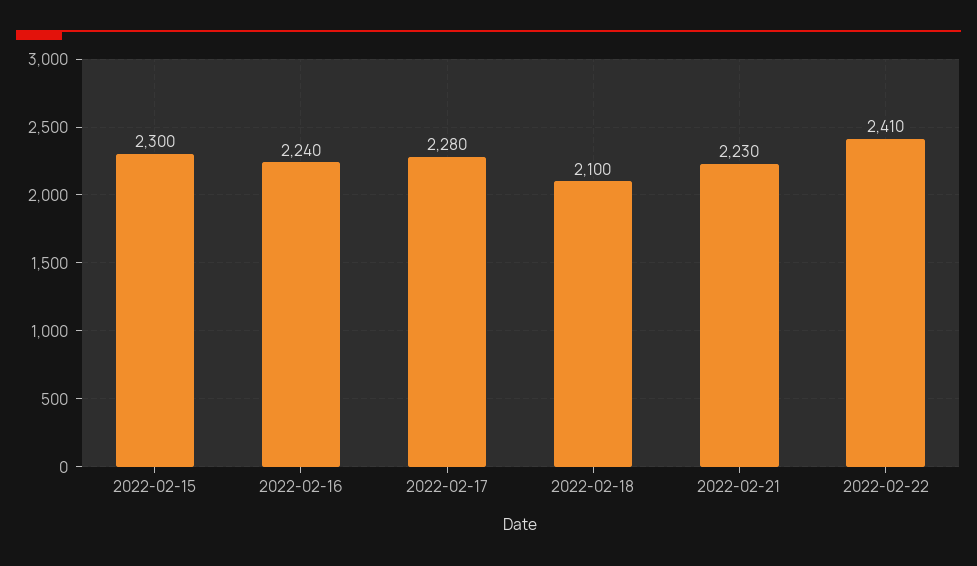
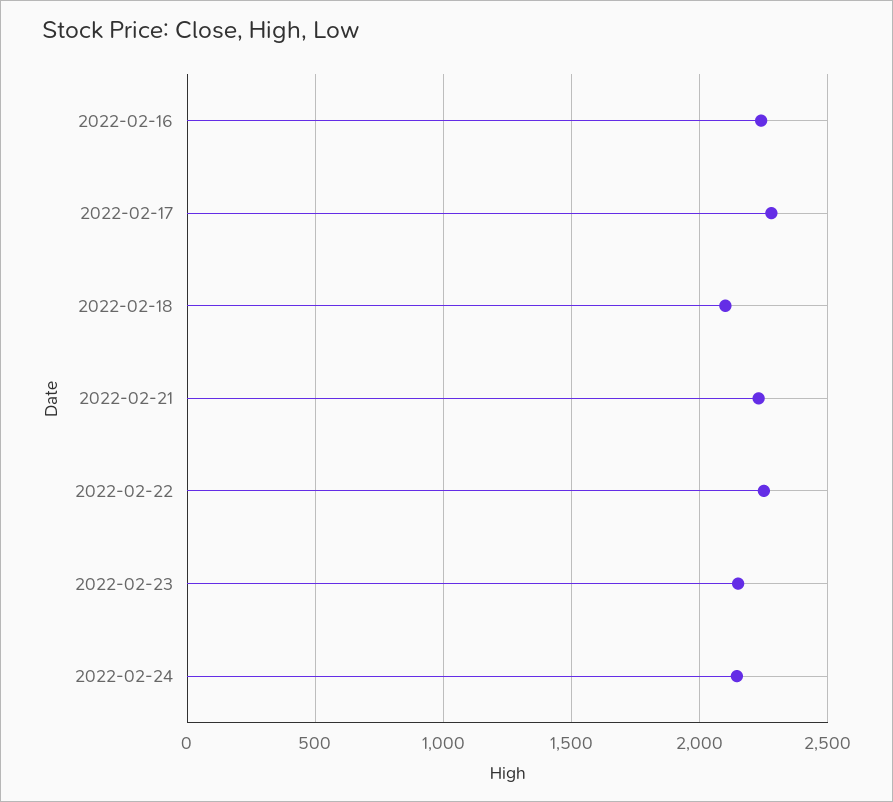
2022-02-15: 2300 -> none
2022-02-22: 2410 -> 2250
2022-02-23: none -> 2150
2022-02-24: none -> 2150

